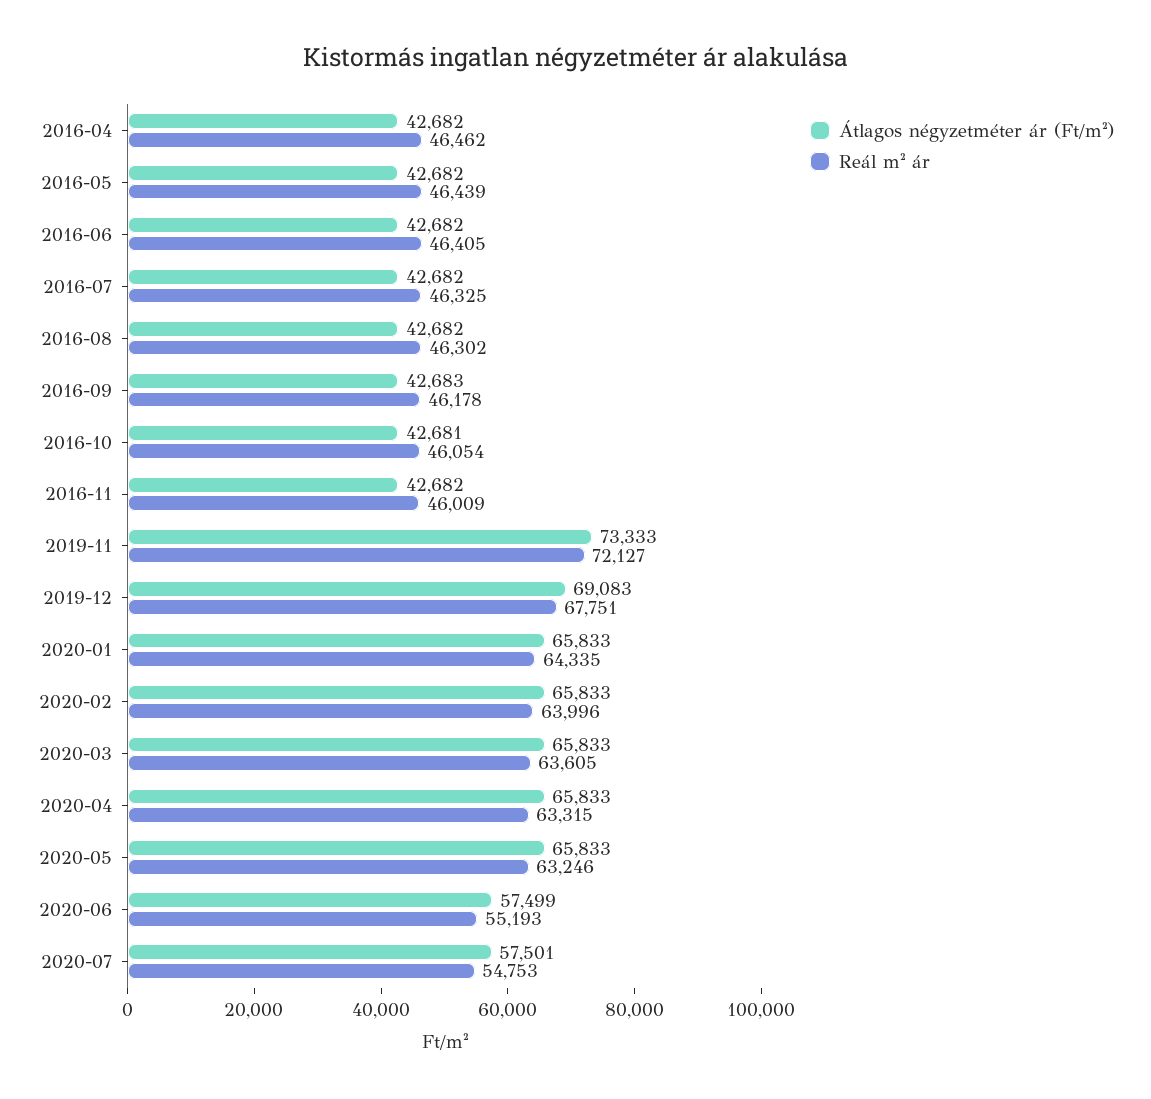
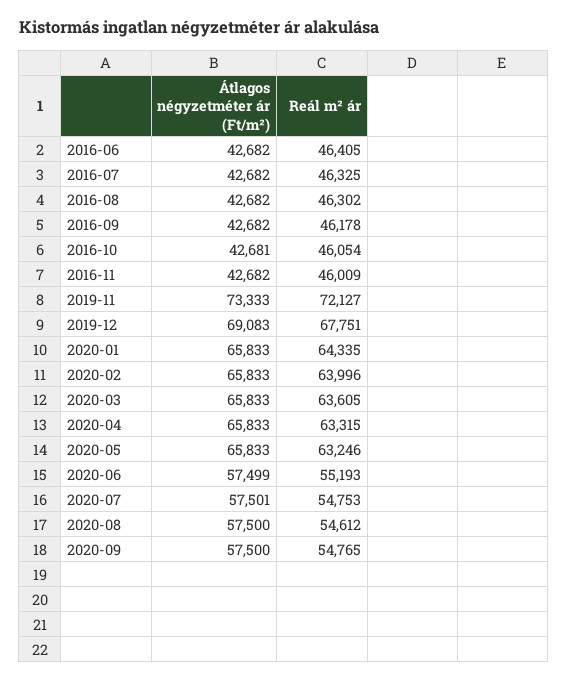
Átlagos négyzetméter ár (Ft/m²), 2016-04: 42682 -> none
Reál m² ár, 2016-04: 46462 -> none
Átlagos négyzetméter ár (Ft/m²), 2016-05: 42682 -> none
Reál m² ár, 2016-05: 46439 -> none
Átlagos négyzetméter ár (Ft/m²), 2016-09: 42683 -> 42682
Átlagos négyzetméter ár (Ft/m²), 2020-08: none -> 57500
Reál m² ár, 2020-08: none -> 54612
Átlagos négyzetméter ár (Ft/m²), 2020-09: none -> 57500
Reál m² ár, 2020-09: none -> 54765

